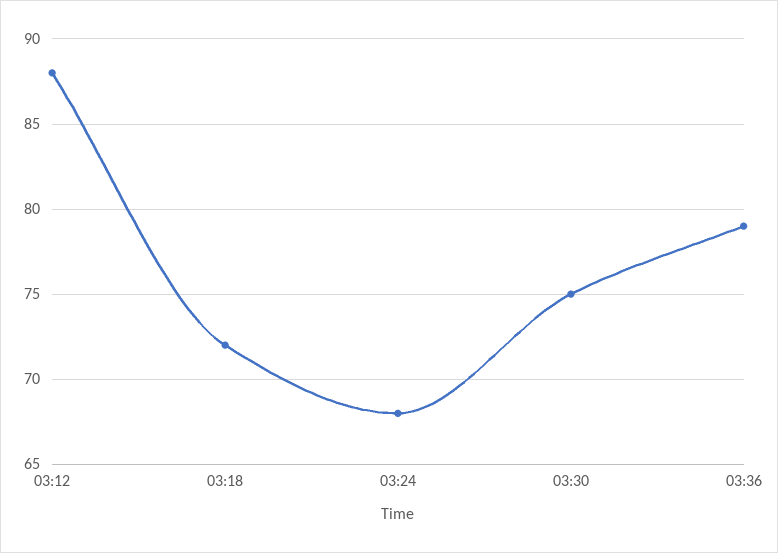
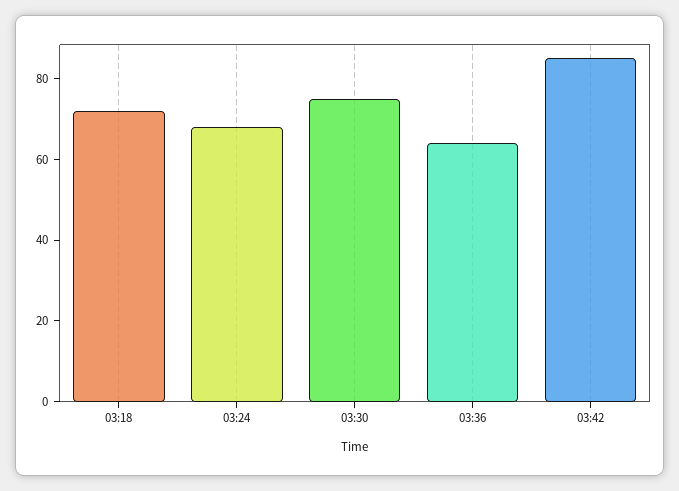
03:12: 88 -> none
03:36: 79 -> 65
03:42: none -> 85

